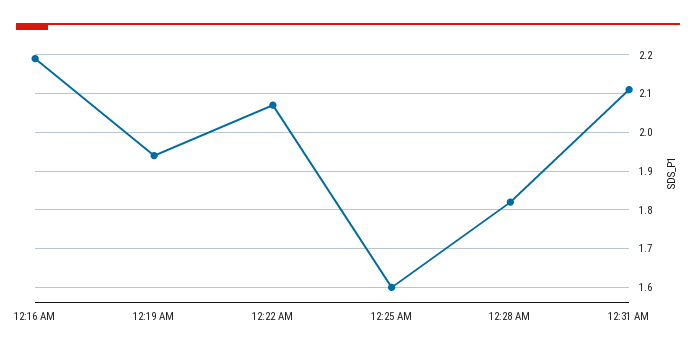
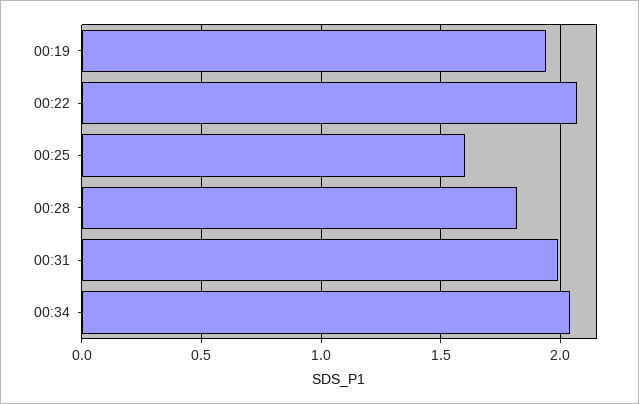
12:16 AM: 2.2 -> none
12:31 AM: 2.1 -> 2
00:34: none -> 2.05

